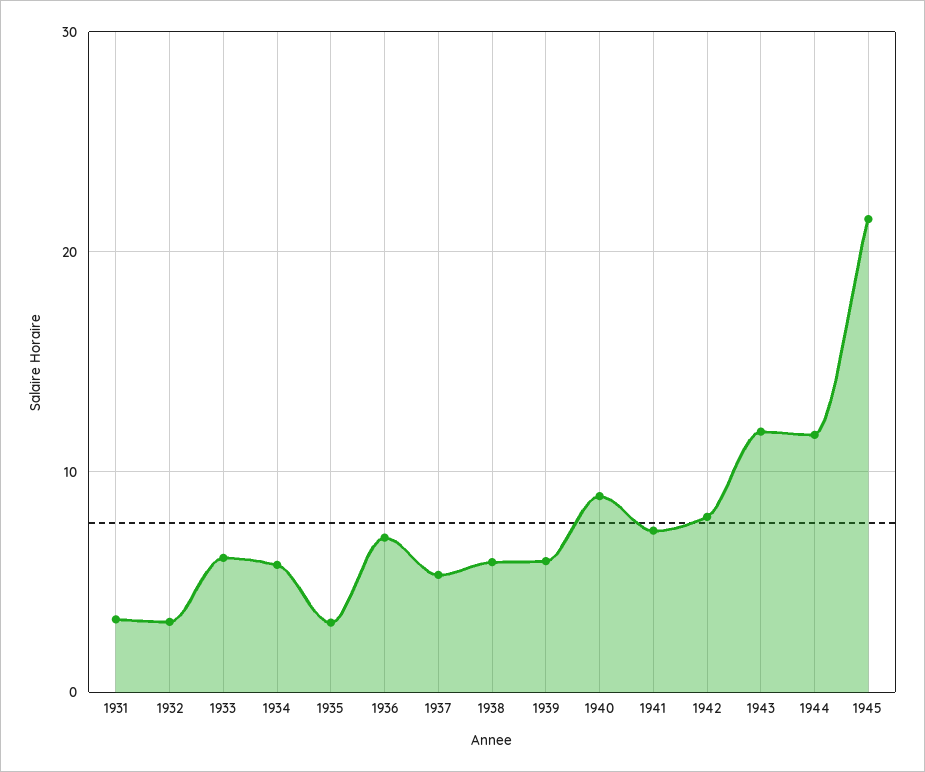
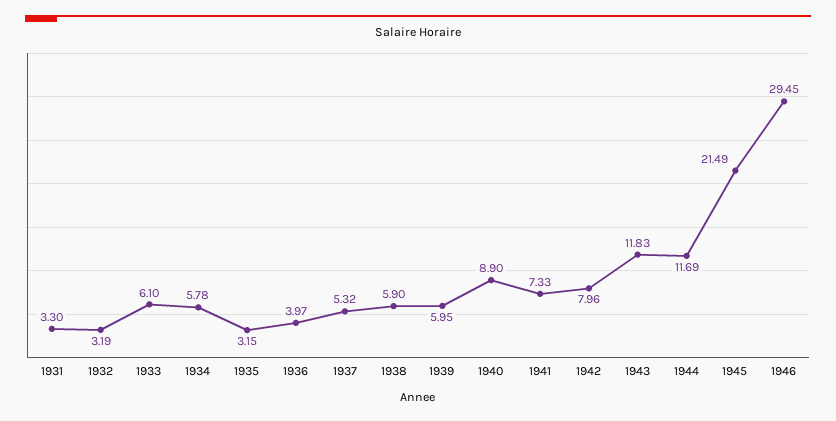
1936: 7 -> 3.97
1946: none -> 29.45

